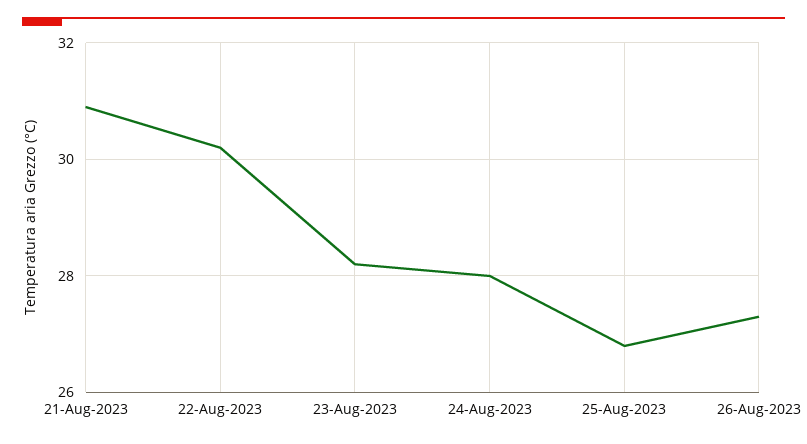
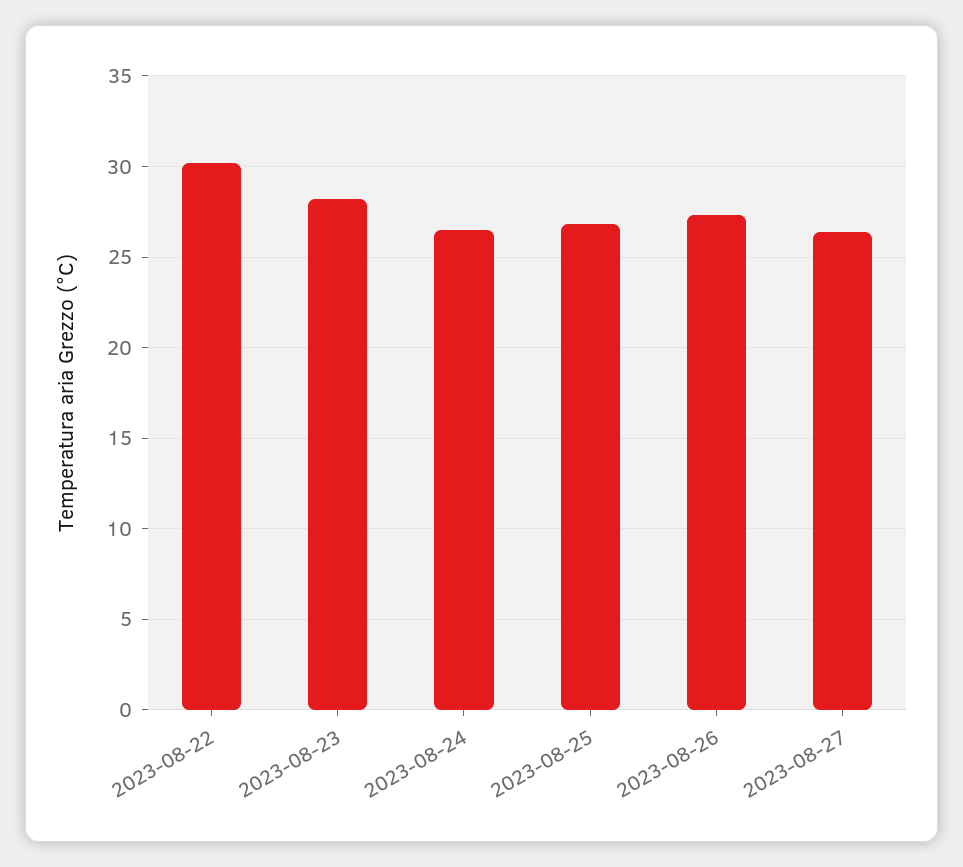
21-Aug-2023: 31 -> none
24-Aug-2023: 28 -> 26.5
2023-08-27: none -> 26.5

